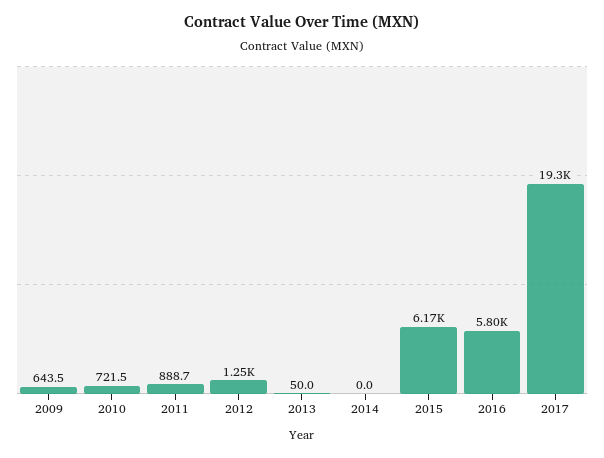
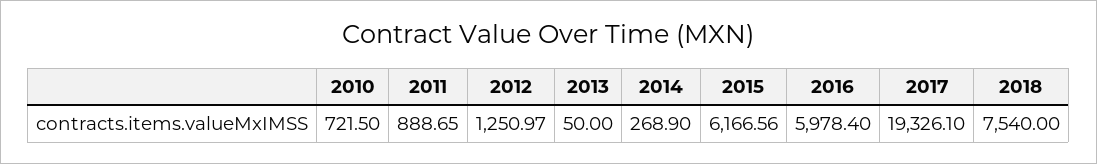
2009: 643.5 -> none
2014: 0 -> 268.9
2016: 5800 -> 5978.4
2018: none -> 7540

